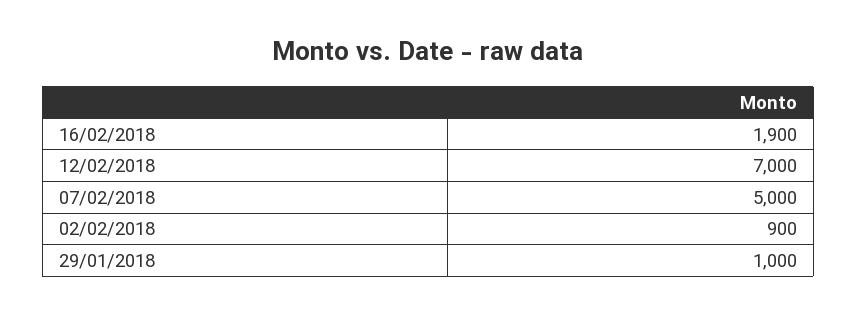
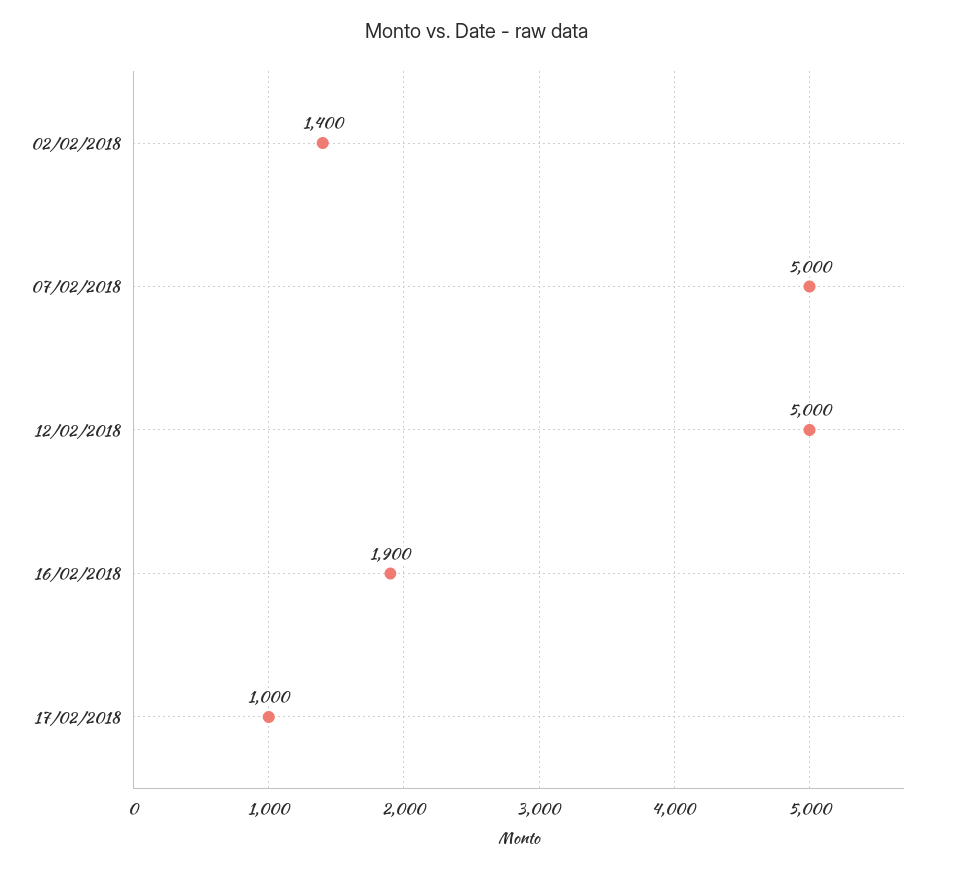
12/02/2018: 7000 -> 5000
02/02/2018: 900 -> 1400
29/01/2018: 1000 -> none
17/02/2018: none -> 1000

